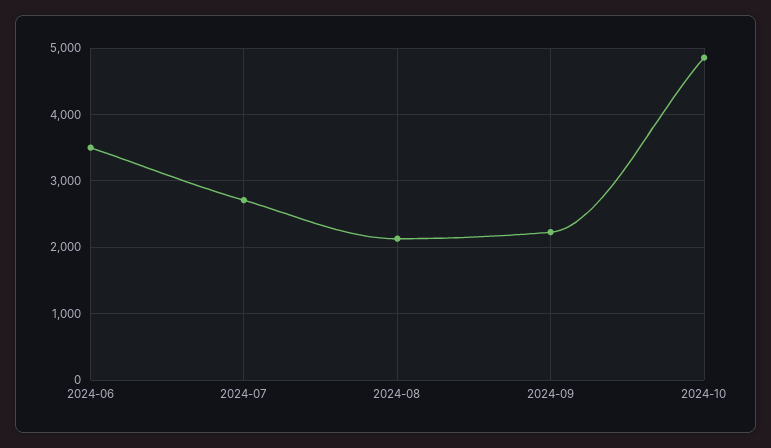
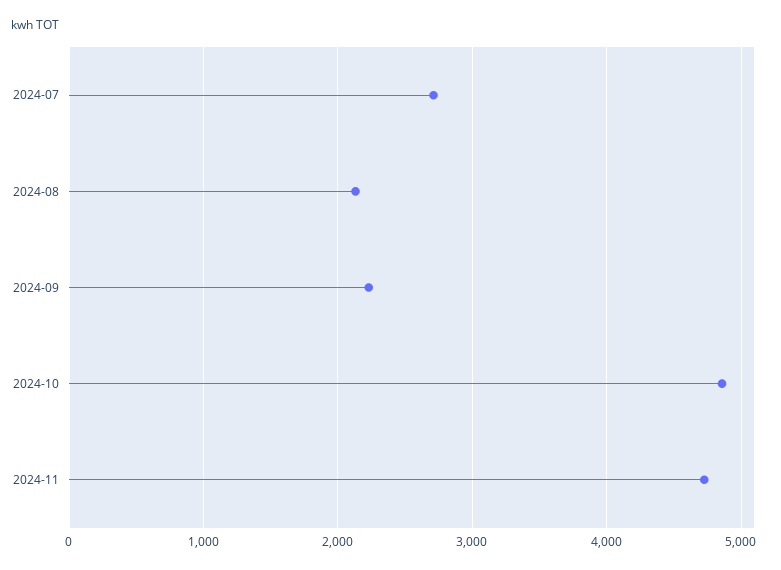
2024-06: 3500 -> none
2024-11: none -> 4700

